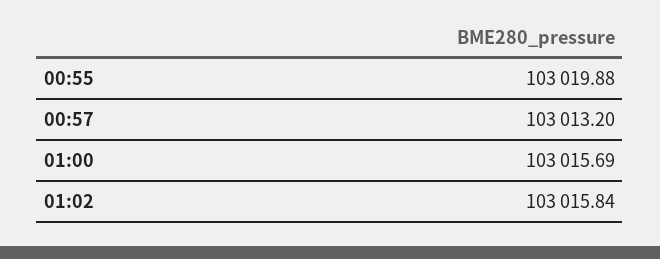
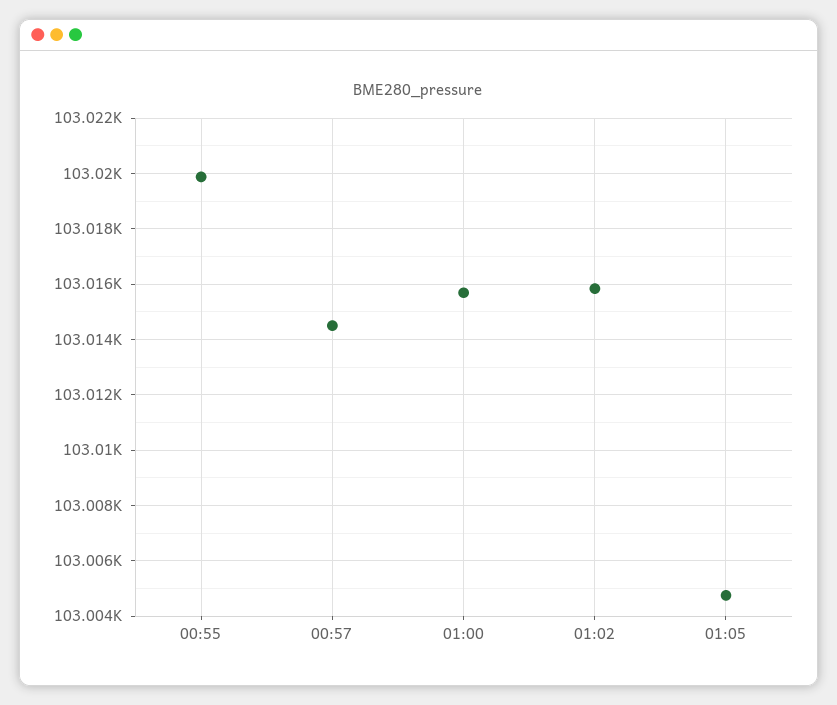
00:57: 103013.2 -> 103014.5
01:05: none -> 103004.75

